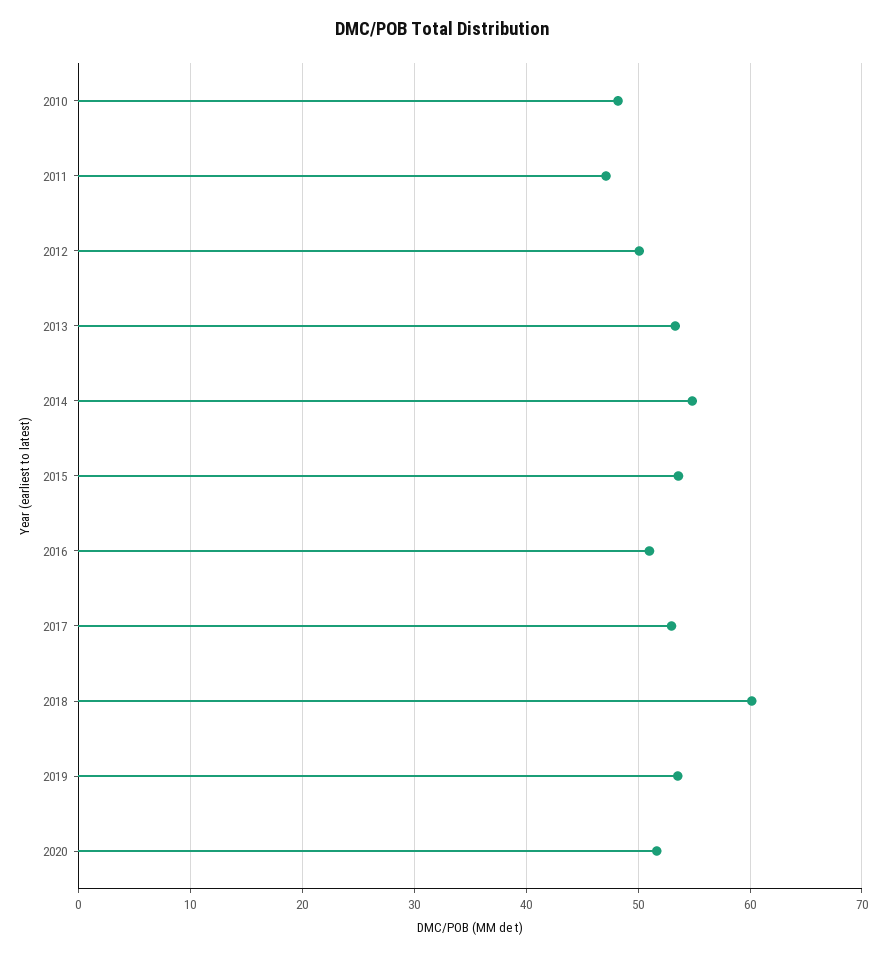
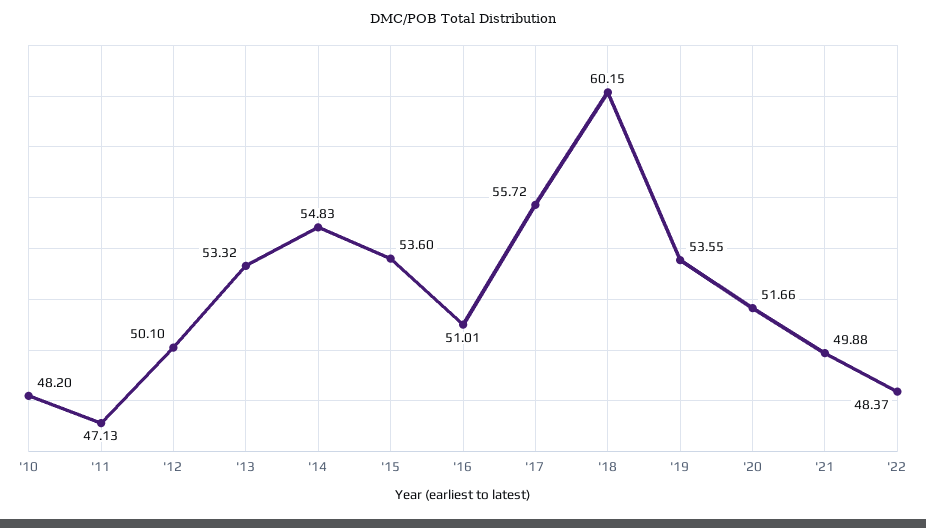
2017: 53 -> 55.72
'21: none -> 49.88
'22: none -> 48.37

